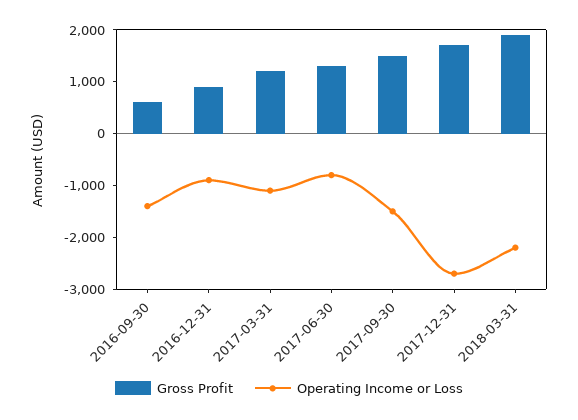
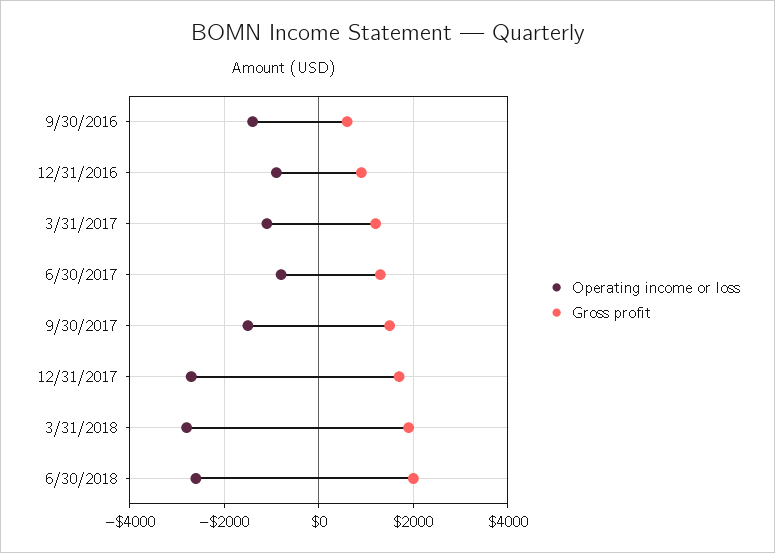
Operating Income or Loss, 2018-03-31: -2200 -> -2800
Operating Income or Loss, 6/30/2018: none -> -2600
Gross Profit, 6/30/2018: none -> 2000

